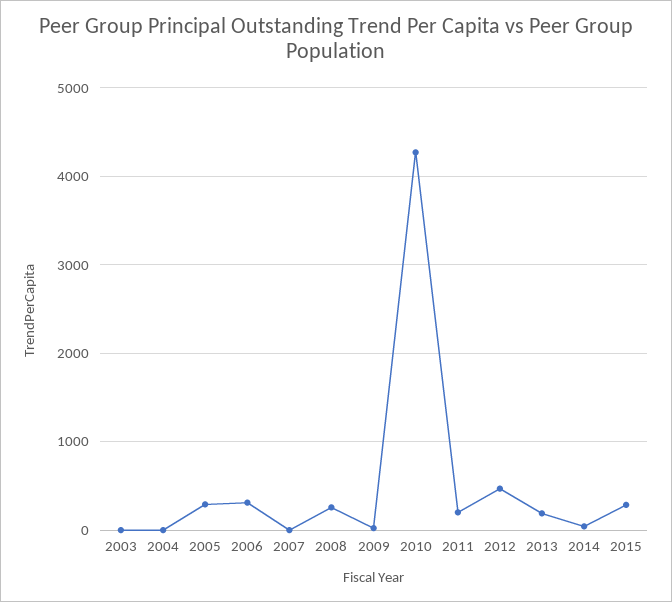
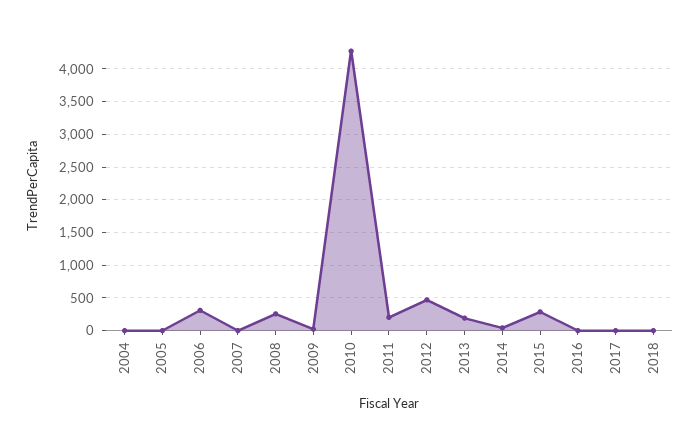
2003: 0 -> none
2005: 300 -> 0
2016: none -> 0
2017: none -> 0
2018: none -> 0

